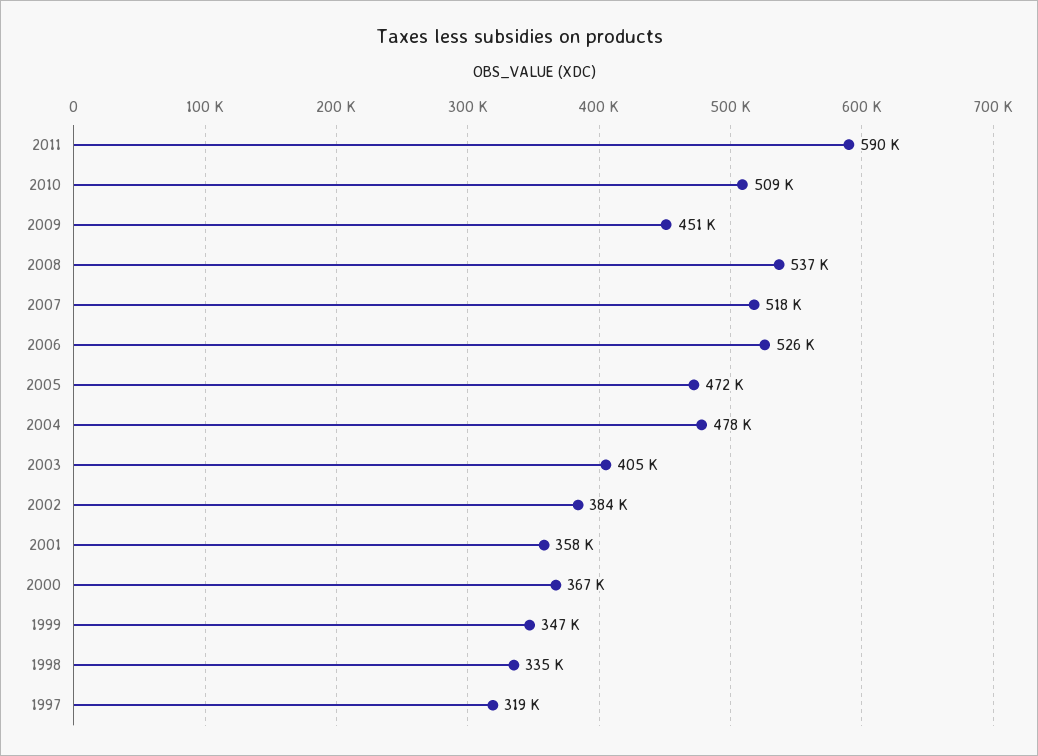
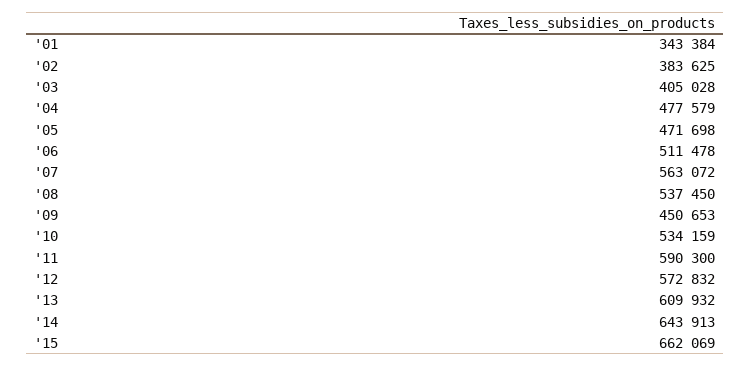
2010: 509000 -> 534159
2007: 518000 -> 563072
2006: 526000 -> 511478
2001: 358000 -> 343384
2000: 367000 -> none
1999: 347000 -> none
1998: 335000 -> none
1997: 319000 -> none
'12: none -> 572832
'13: none -> 609932
'14: none -> 643913
'15: none -> 662069

